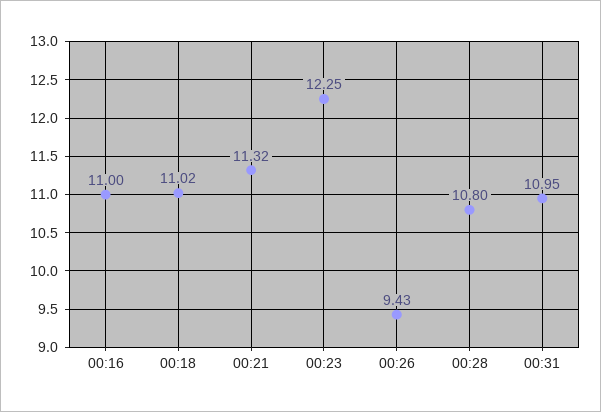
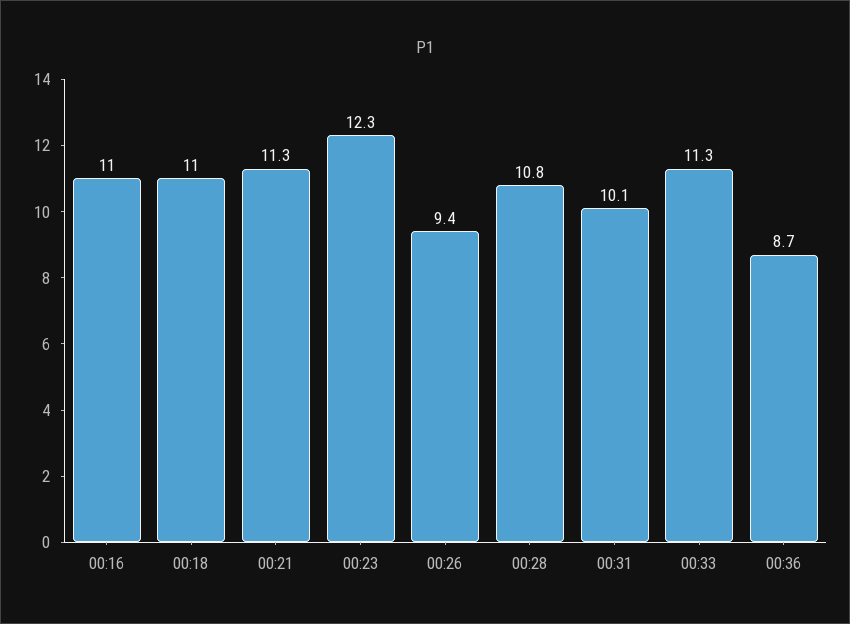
00:31: 10.95 -> 10.1
00:33: none -> 11.3
00:36: none -> 8.7

